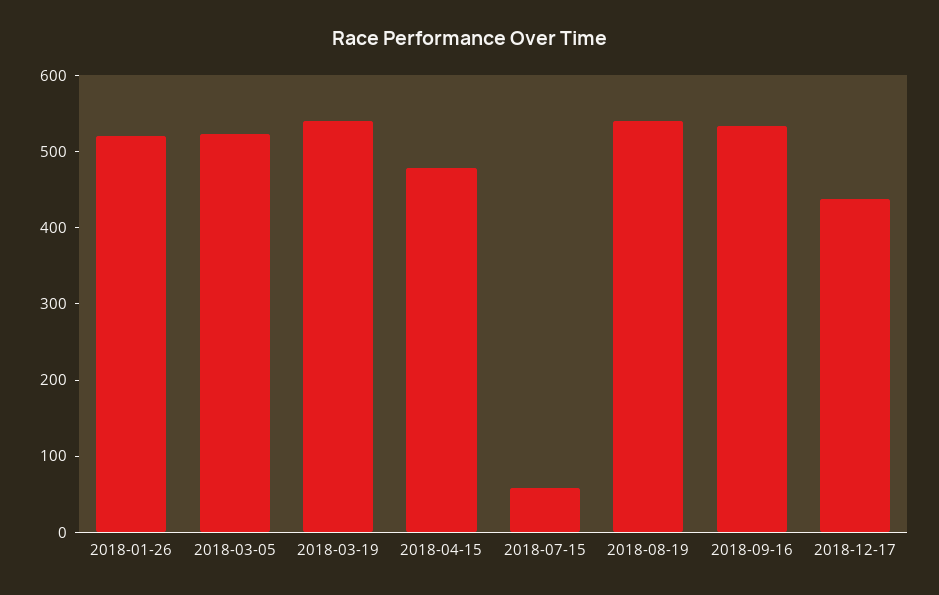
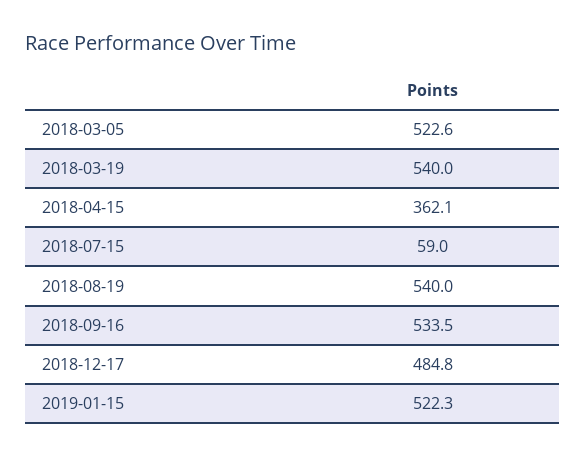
2018-01-26: 520 -> none
2018-04-15: 480 -> 362.1
2018-12-17: 440 -> 484.8
2019-01-15: none -> 522.3

